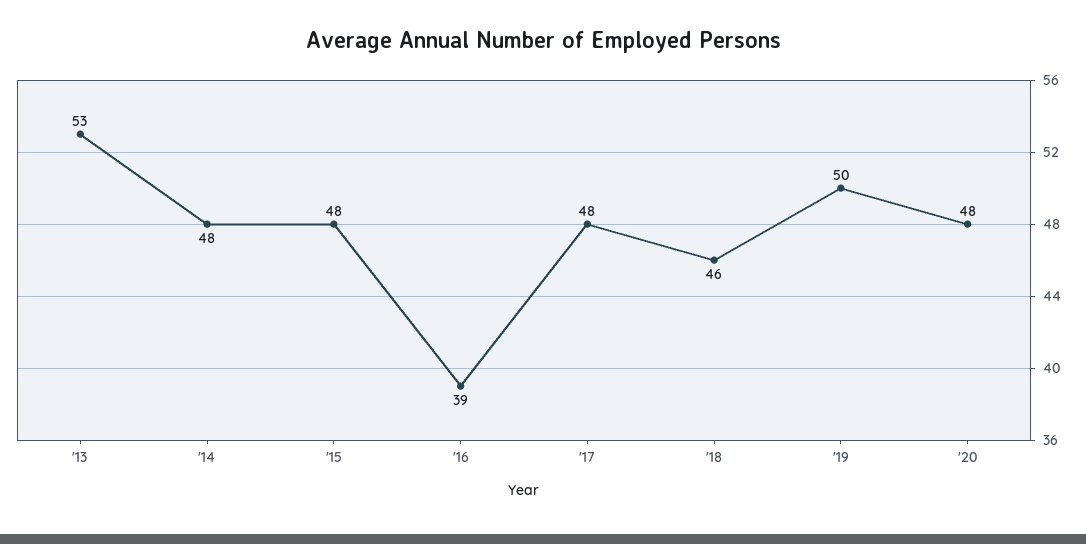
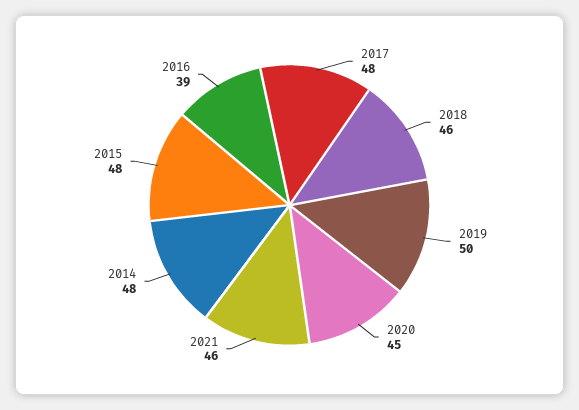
'13: 53 -> none
'20: 48 -> 45
2021: none -> 46

